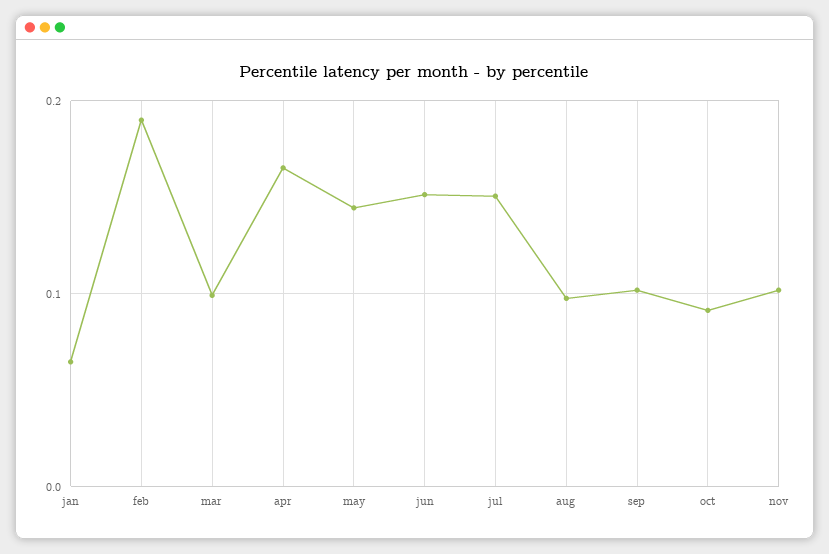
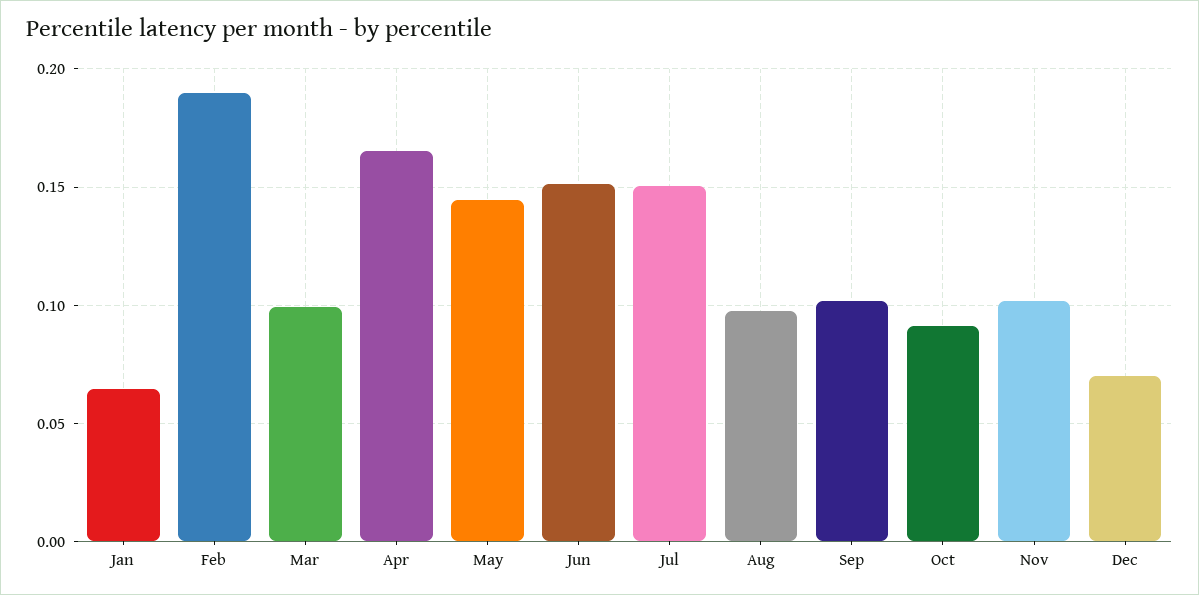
Dec: none -> 0.07

